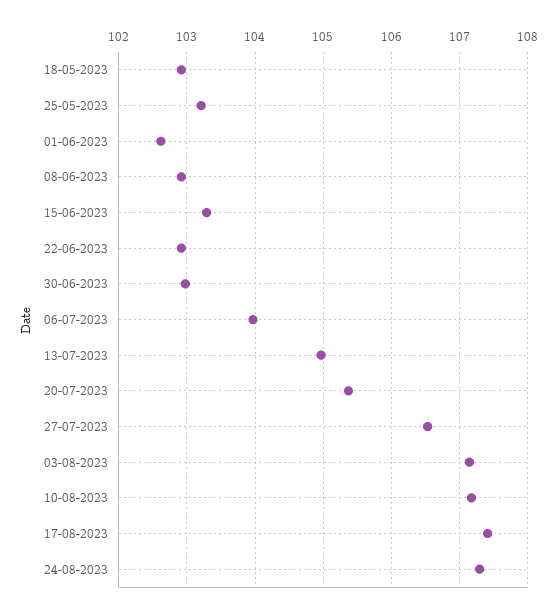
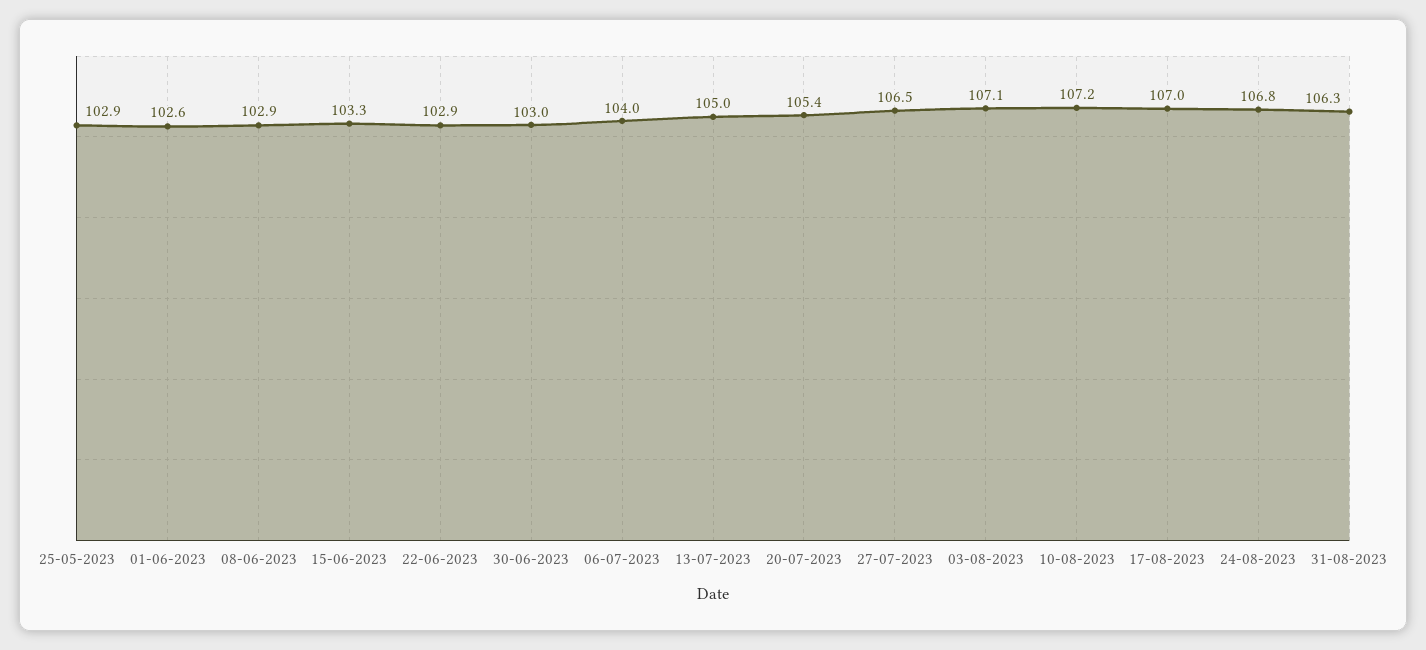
18-05-2023: 102.9 -> none
25-05-2023: 103.2 -> 102.9
17-08-2023: 107.4 -> 107
24-08-2023: 107.3 -> 106.8
31-08-2023: none -> 106.3

